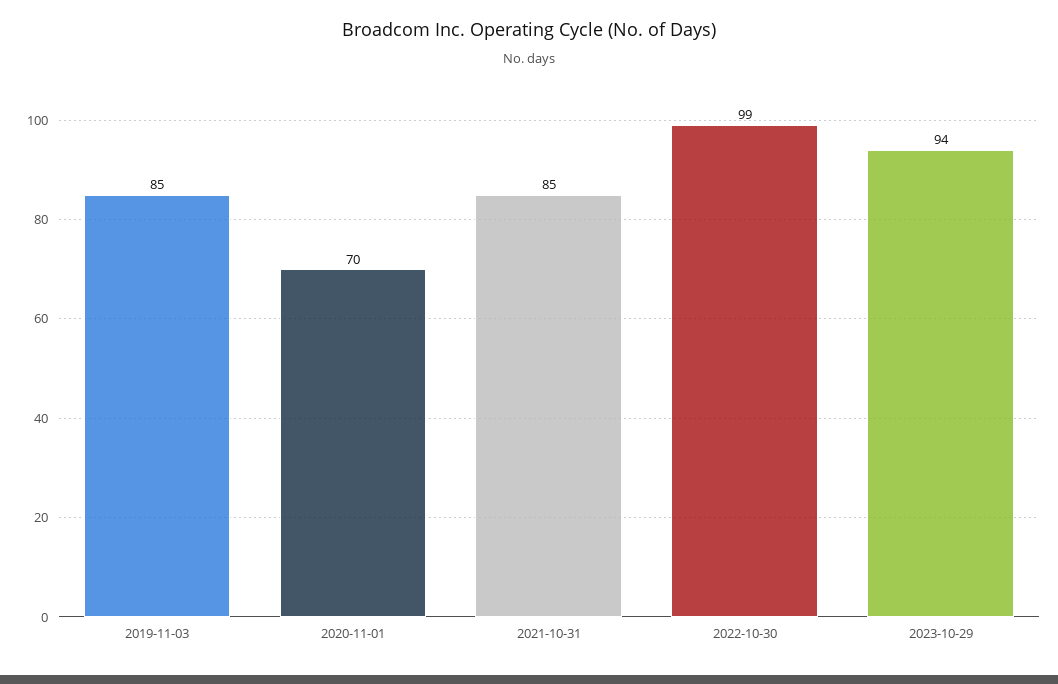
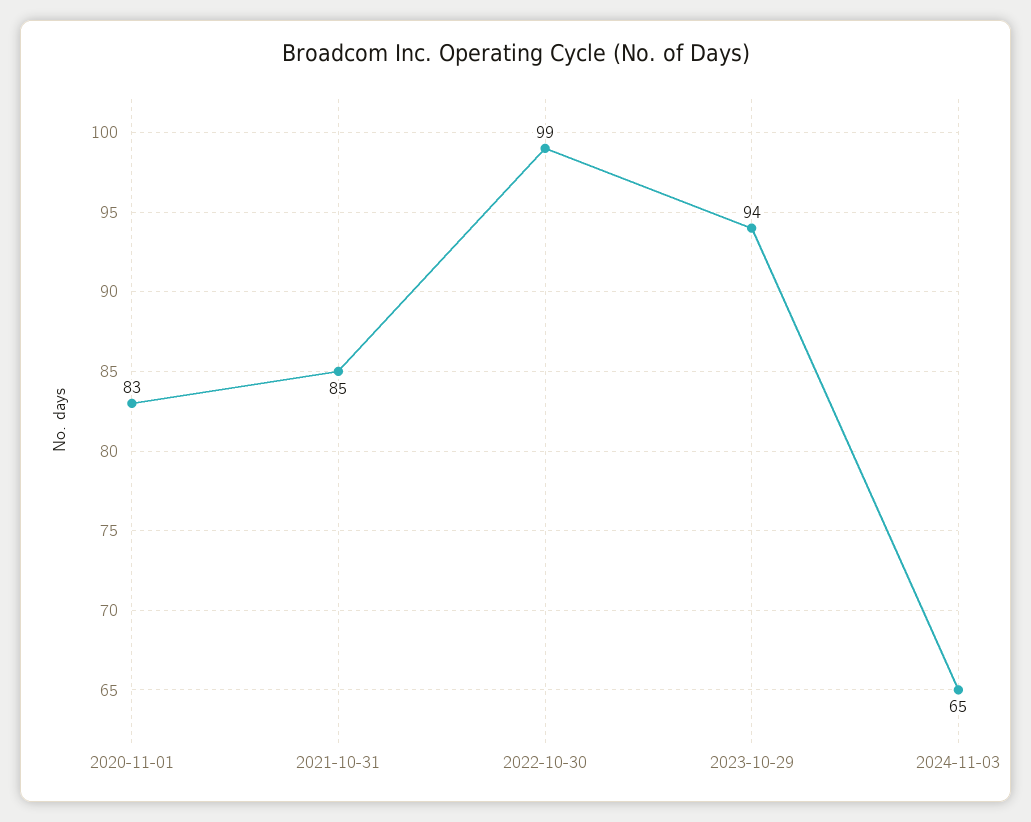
2019-11-03: 85 -> none
2020-11-01: 70 -> 83
2024-11-03: none -> 65

